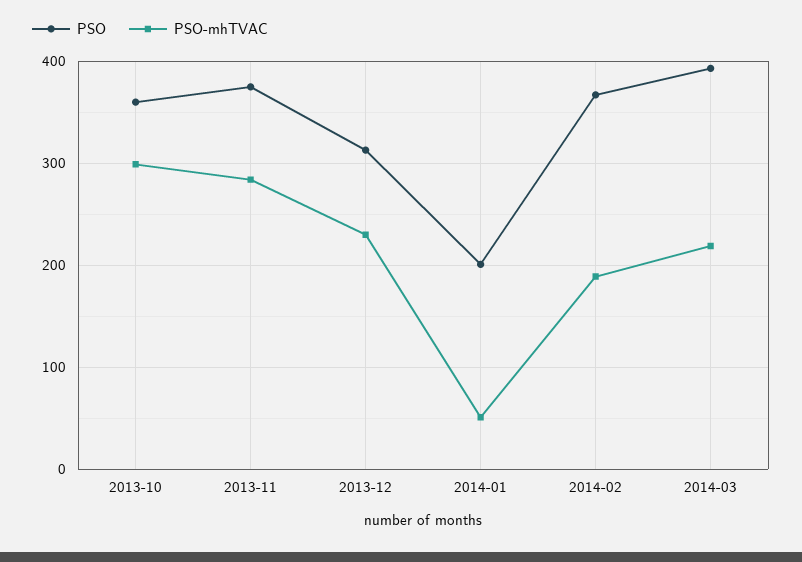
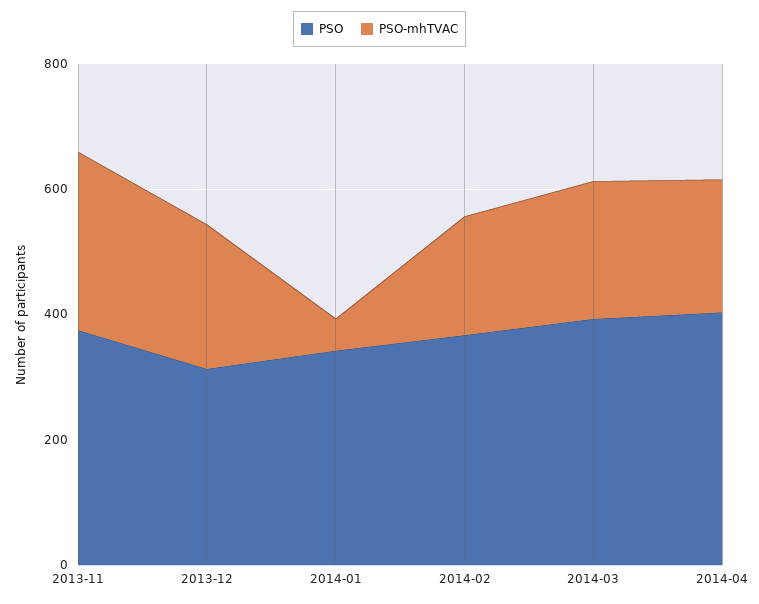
PSO, 2013-10: 360 -> none
PSO-mhTVAC, 2013-10: 300 -> none
PSO, 2014-01: 200 -> 350
PSO, 2014-04: none -> 400
PSO-mhTVAC, 2014-04: none -> 200

